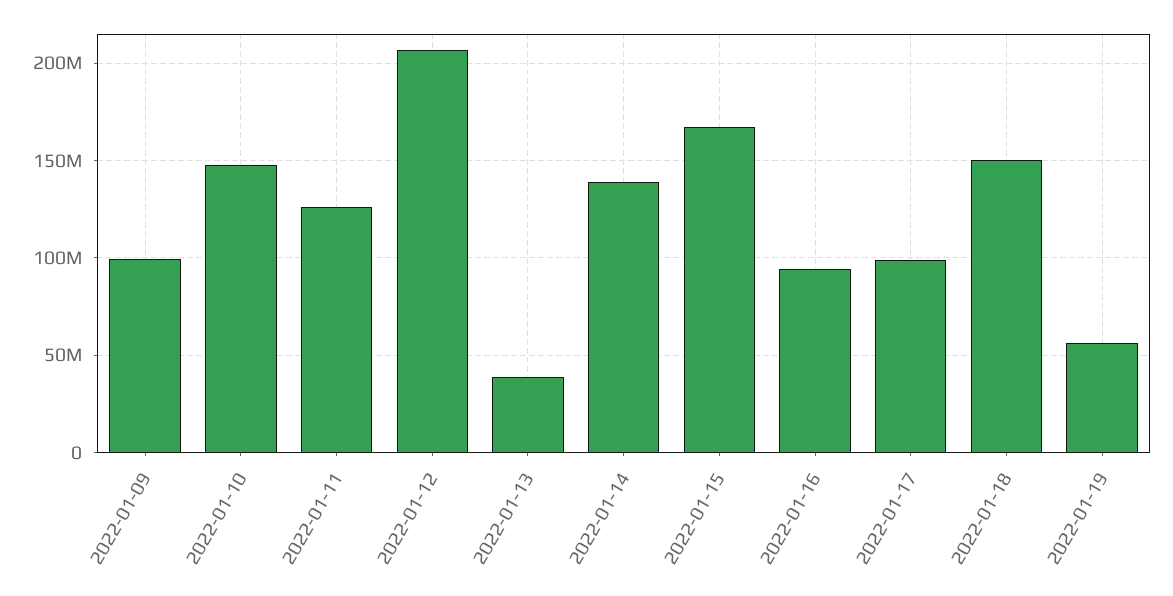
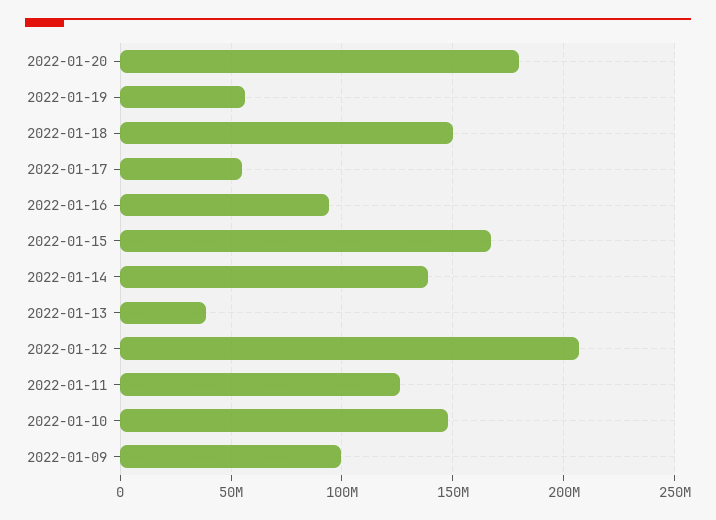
2022-01-17: 100000000 -> 55000000
2022-01-20: none -> 180000000

